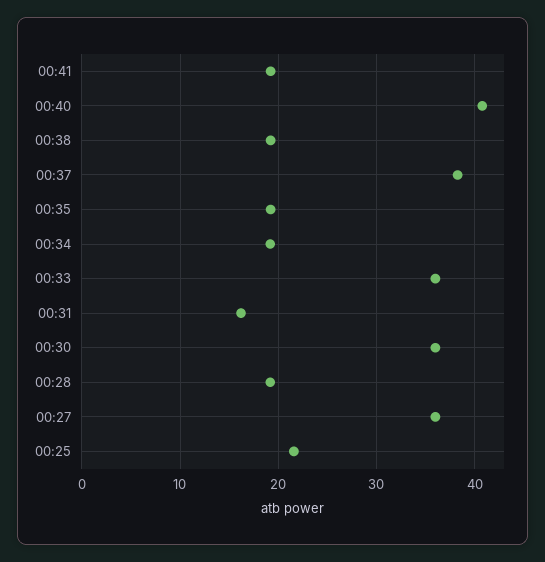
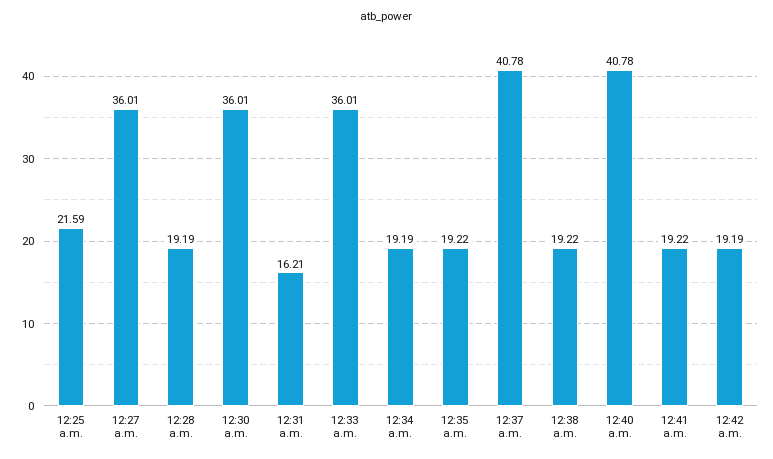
00:37: 38 -> 40.78
12:42 a.m.: none -> 19.19

